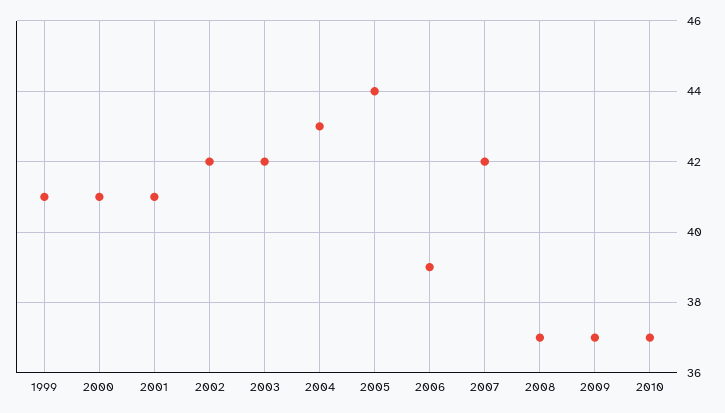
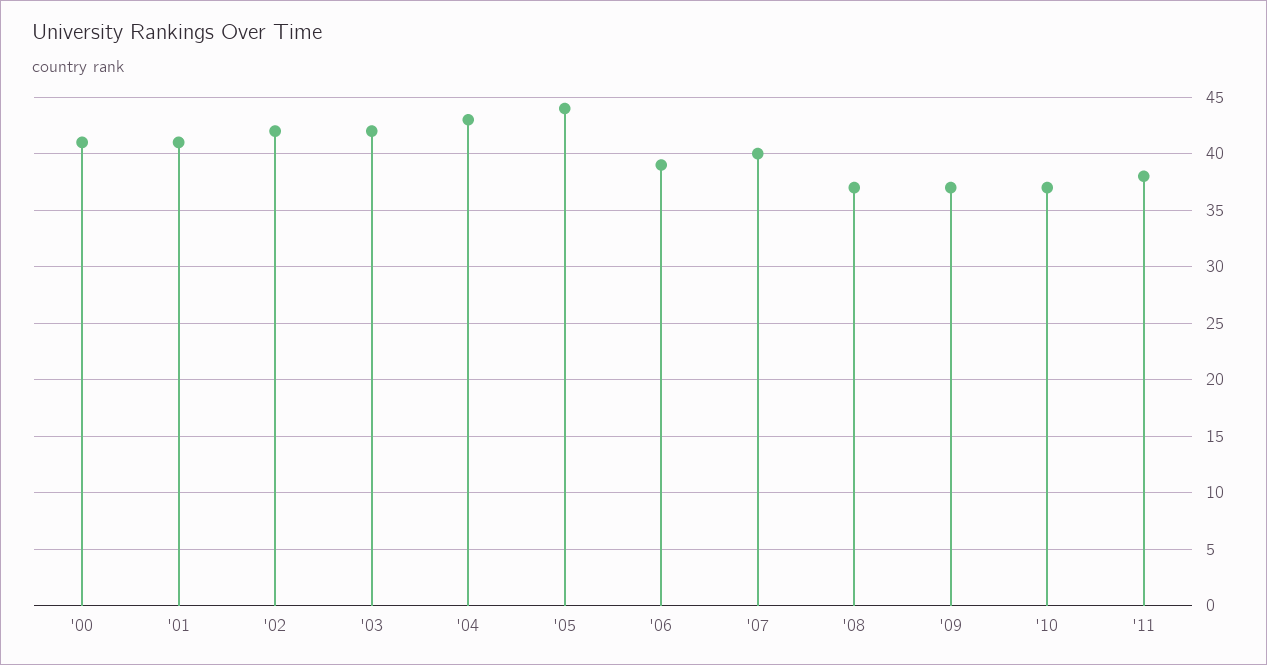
1999: 41 -> none
2007: 42 -> 40
'11: none -> 38

